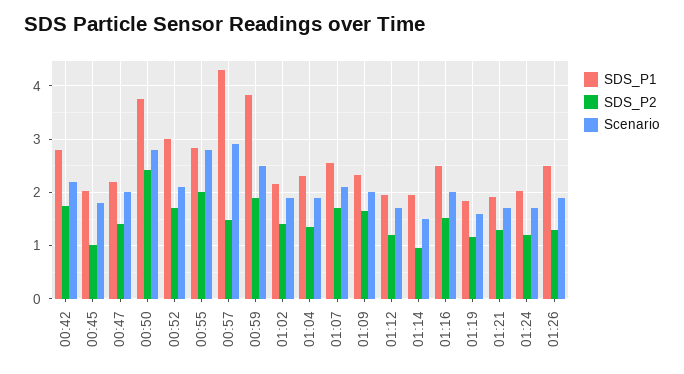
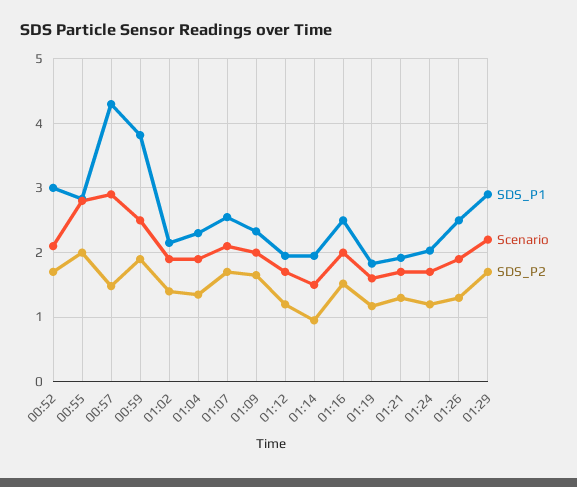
SDS_P1, 00:42: 2.8 -> none
SDS_P2, 00:42: 1.8 -> none
Scenario, 00:42: 2.2 -> none
SDS_P1, 00:45: 2 -> none
SDS_P2, 00:45: 1 -> none
Scenario, 00:45: 1.8 -> none
SDS_P1, 00:47: 2.2 -> none
SDS_P2, 00:47: 1.4 -> none
Scenario, 00:47: 2 -> none
SDS_P1, 00:50: 3.8 -> none
SDS_P2, 00:50: 2.4 -> none
Scenario, 00:50: 2.8 -> none
SDS_P1, 01:29: none -> 2.9
Scenario, 01:29: none -> 2.2
SDS_P2, 01:29: none -> 1.7

